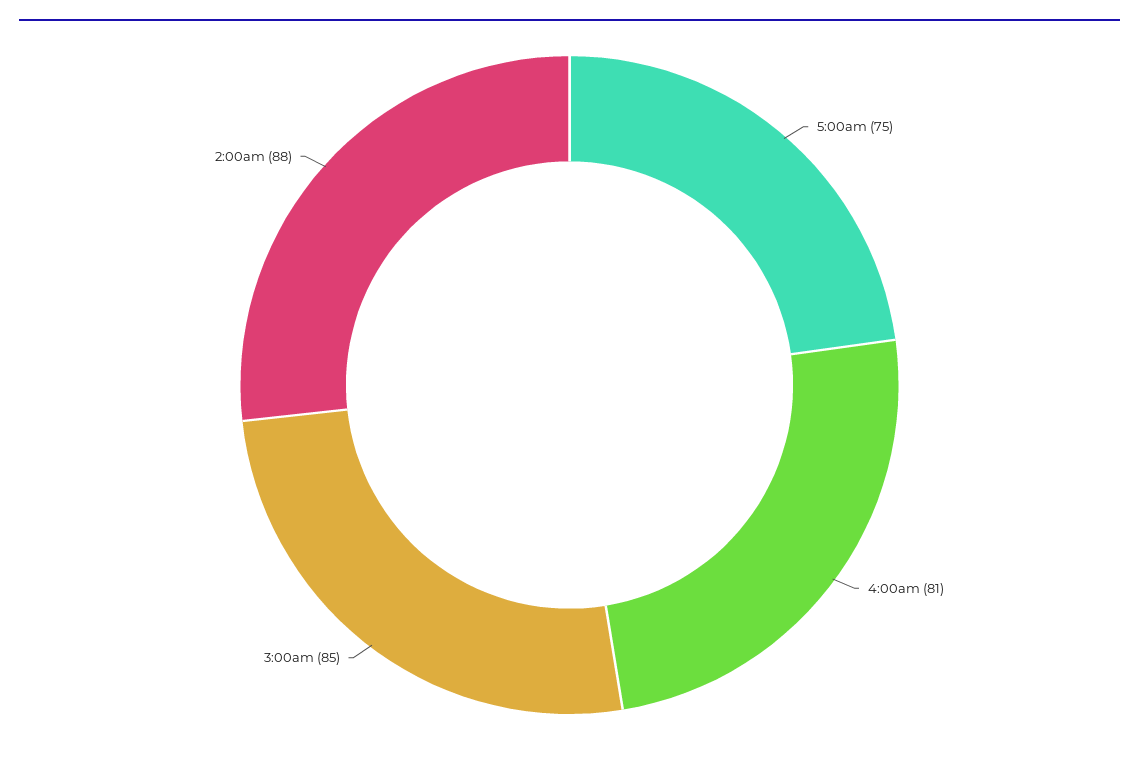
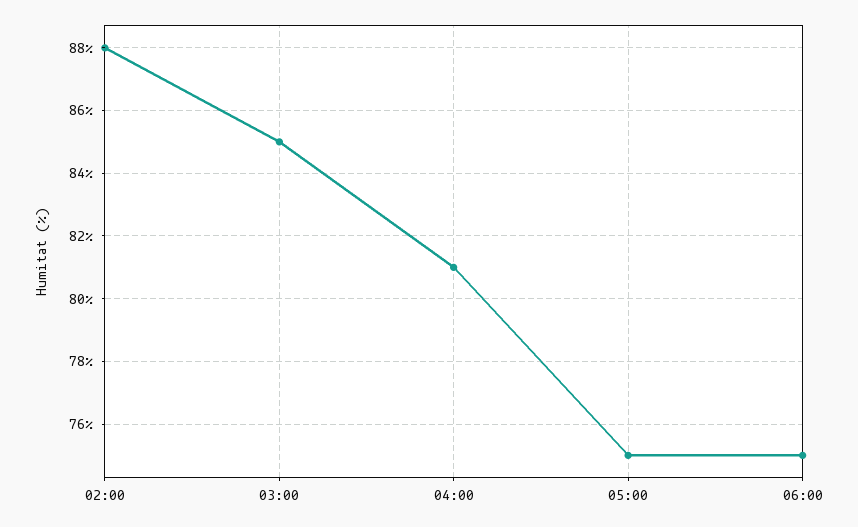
06:00: none -> 75

